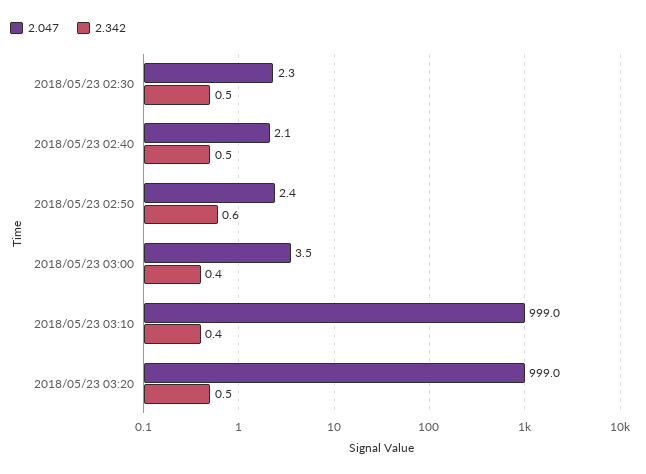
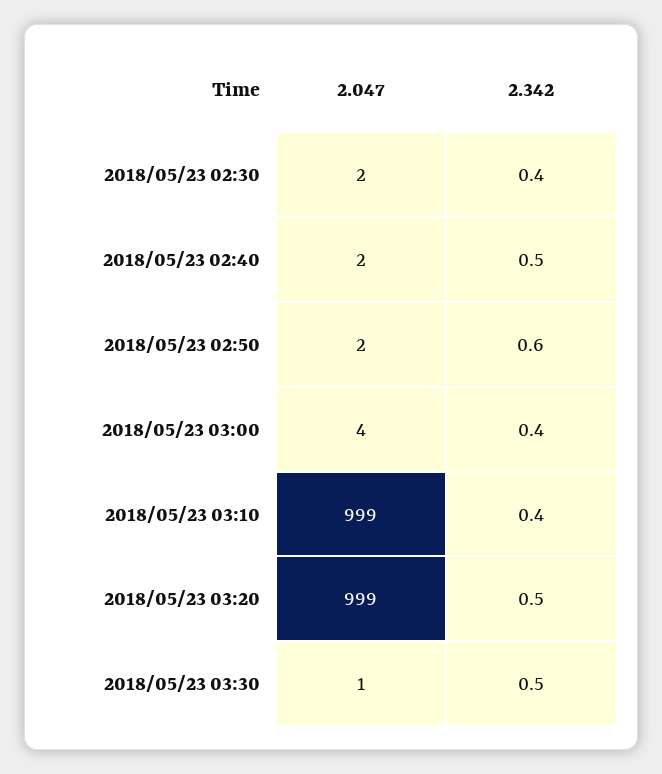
2.342, 2018/05/23 02:30: 0.5 -> 0.4
2.047, 2018/05/23 03:30: none -> 1
2.342, 2018/05/23 03:30: none -> 0.5

